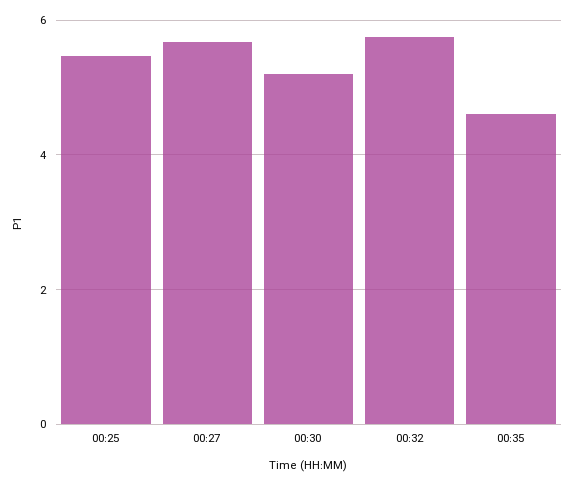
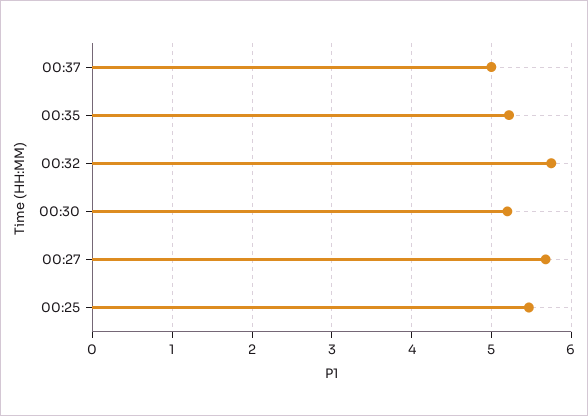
00:35: 4.6 -> 5.2
00:37: none -> 5

